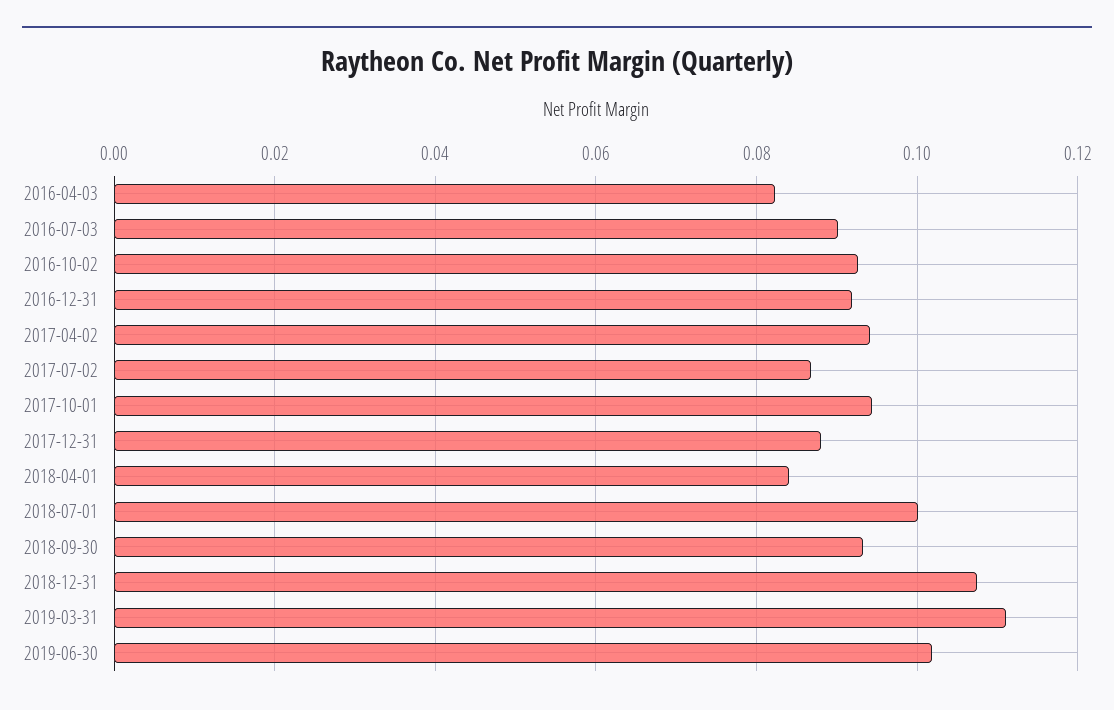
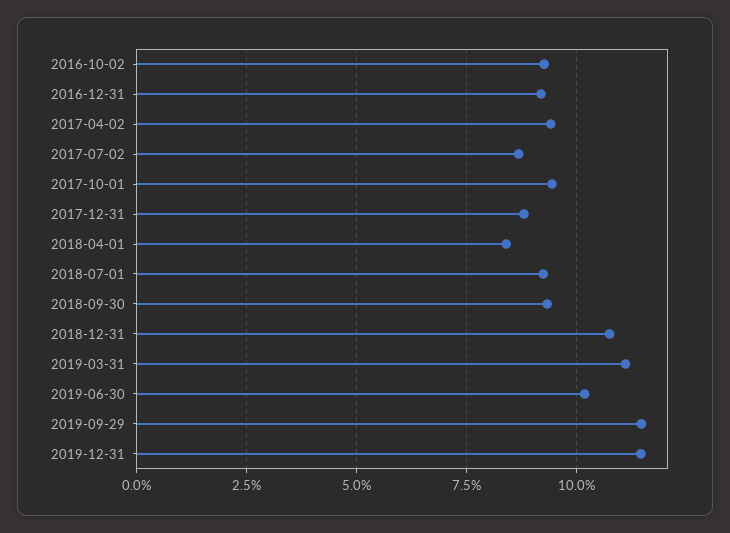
2016-04-03: 0.082 -> none
2016-07-03: 0.09 -> none
2018-07-01: 0.1 -> 0.0925
2019-09-29: none -> 0.115
2019-12-31: none -> 0.115

